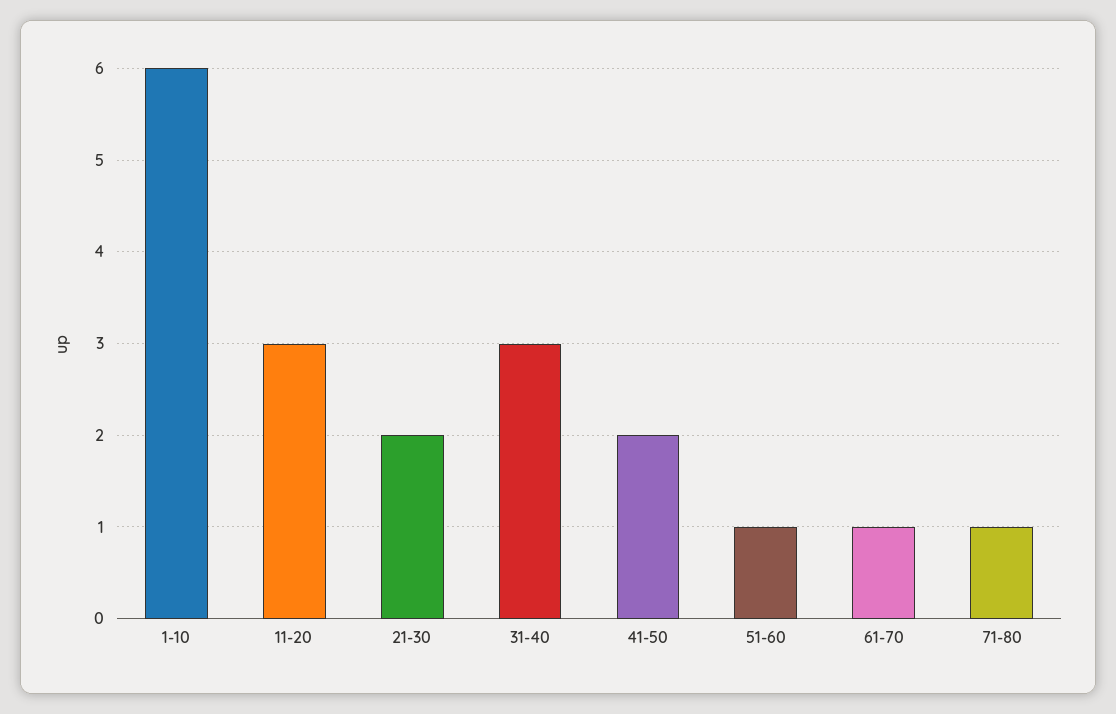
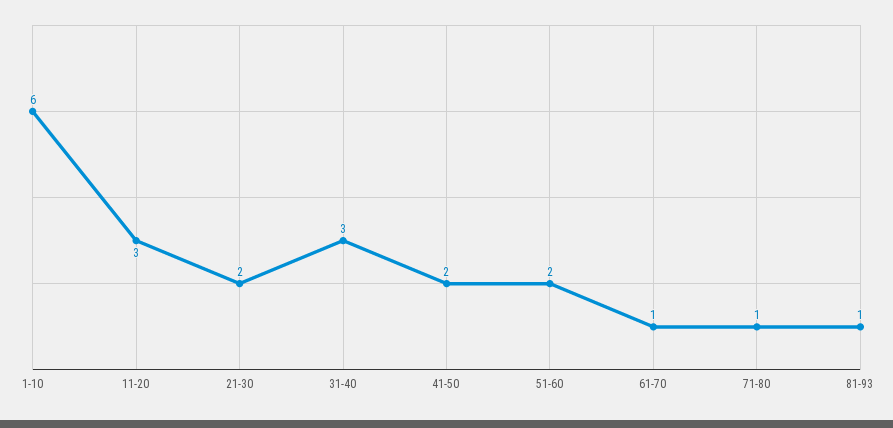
51-60: 1 -> 2
81-93: none -> 1

